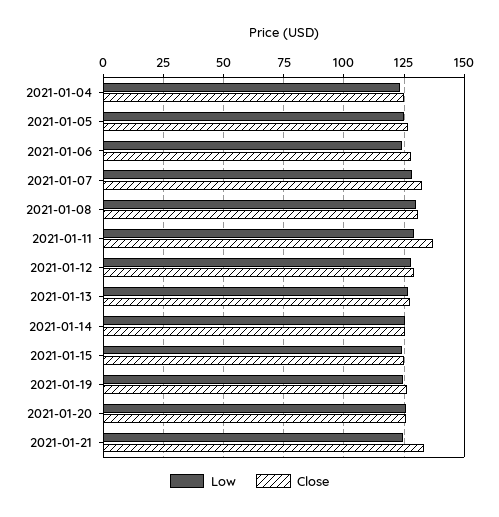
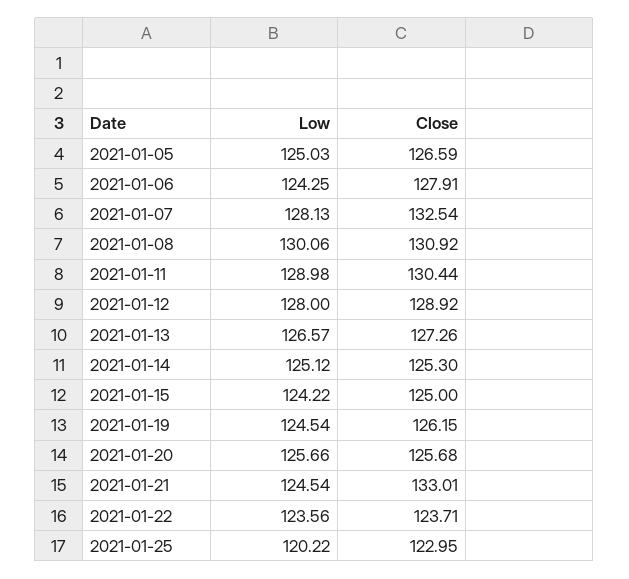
Low, 2021-01-04: 122.5 -> none
Close, 2021-01-04: 125 -> none
Close, 2021-01-11: 137.5 -> 130.44
Low, 2021-01-22: none -> 123.56
Close, 2021-01-22: none -> 123.71
Low, 2021-01-25: none -> 120.22
Close, 2021-01-25: none -> 122.95

